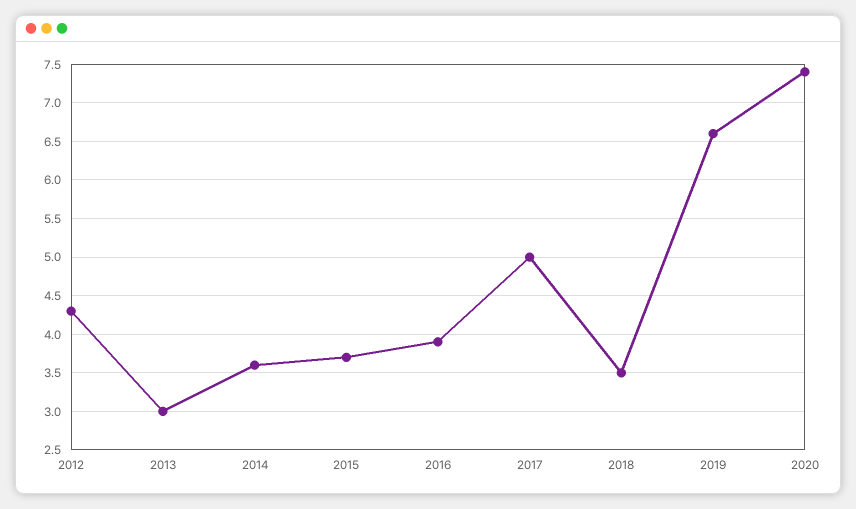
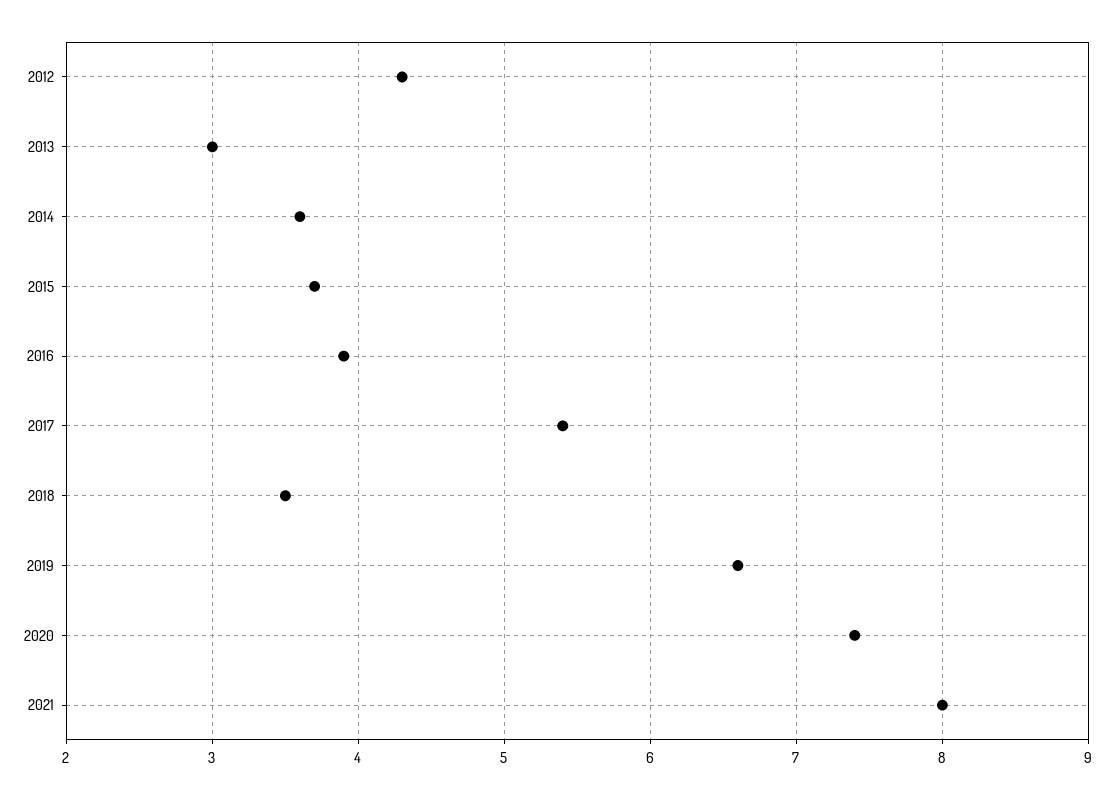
2017: 5 -> 5.4
2021: none -> 8

